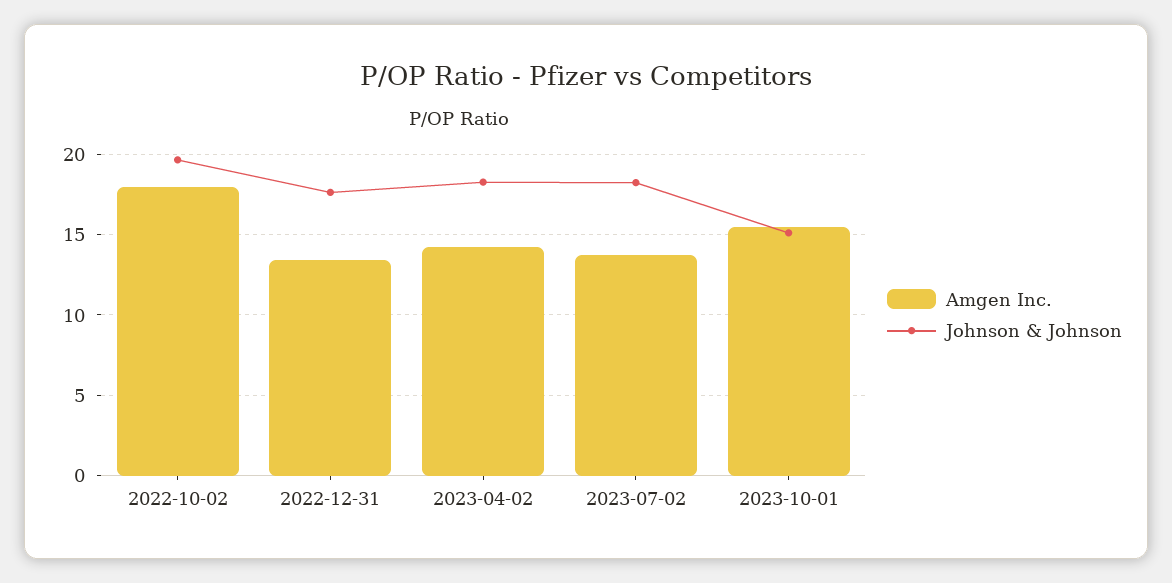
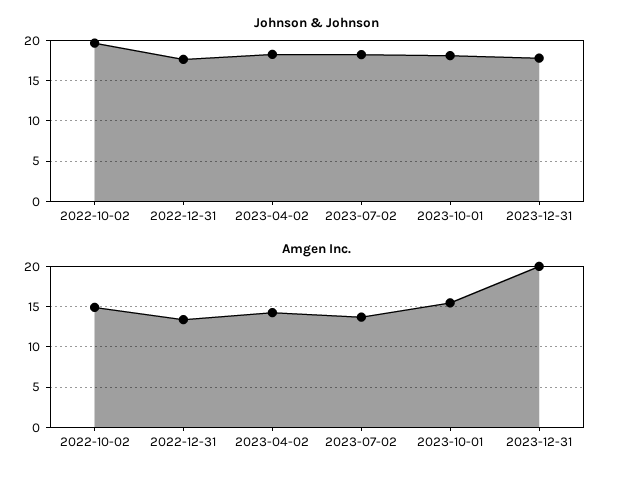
Amgen Inc., 2022-10-02: 18 -> 15
Johnson & Johnson, 2023-10-01: 15 -> 18
Johnson & Johnson, 2023-12-31: none -> 18
Amgen Inc., 2023-12-31: none -> 20

